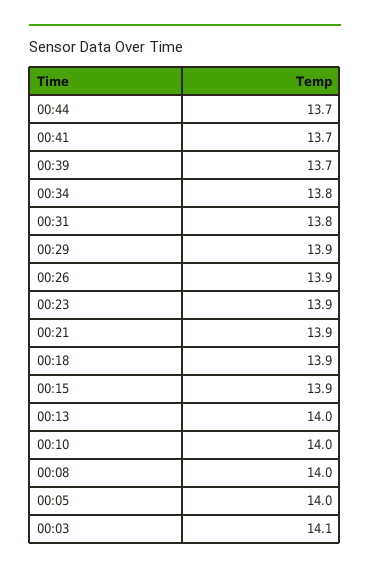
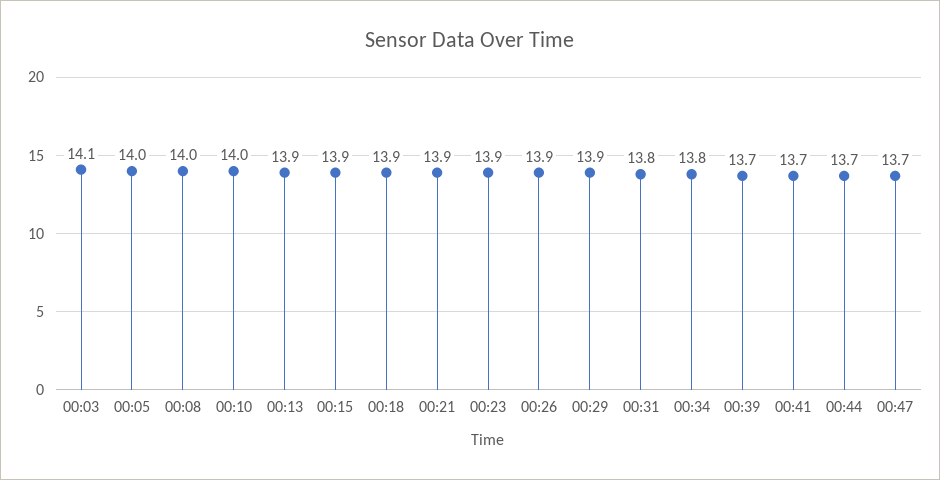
00:13: 14 -> 13.9
00:47: none -> 13.7

